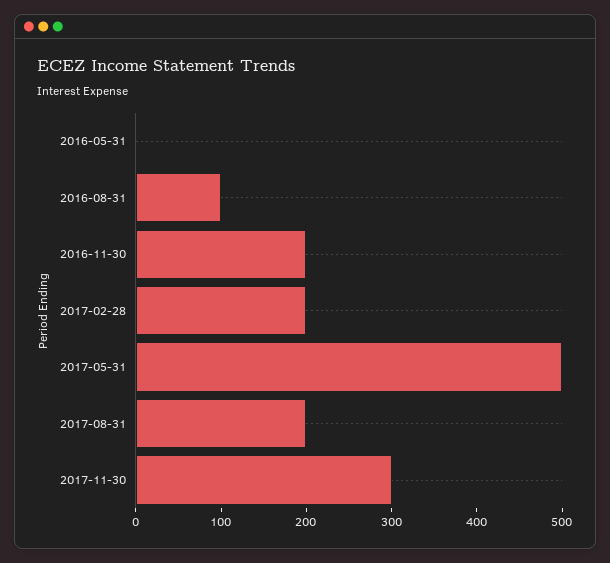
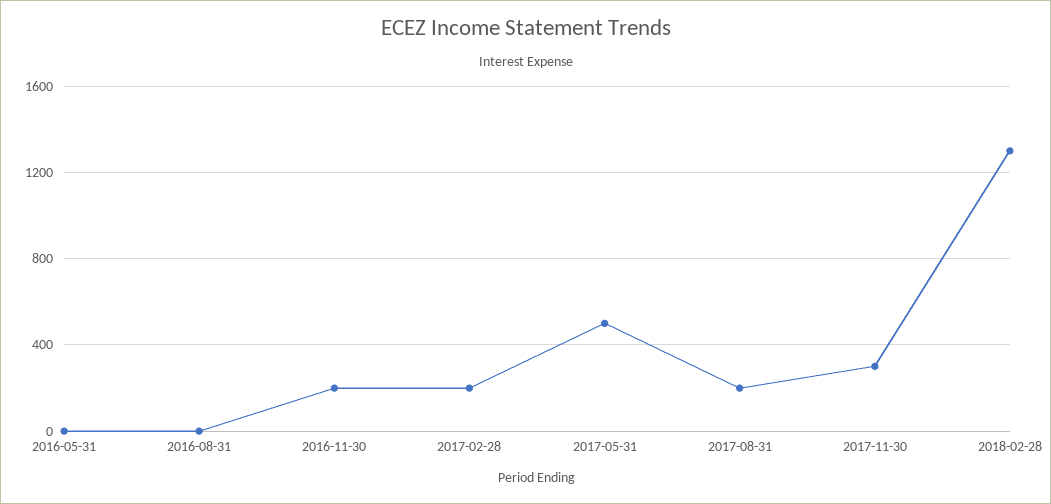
2016-08-31: 100 -> 0
2018-02-28: none -> 1300

